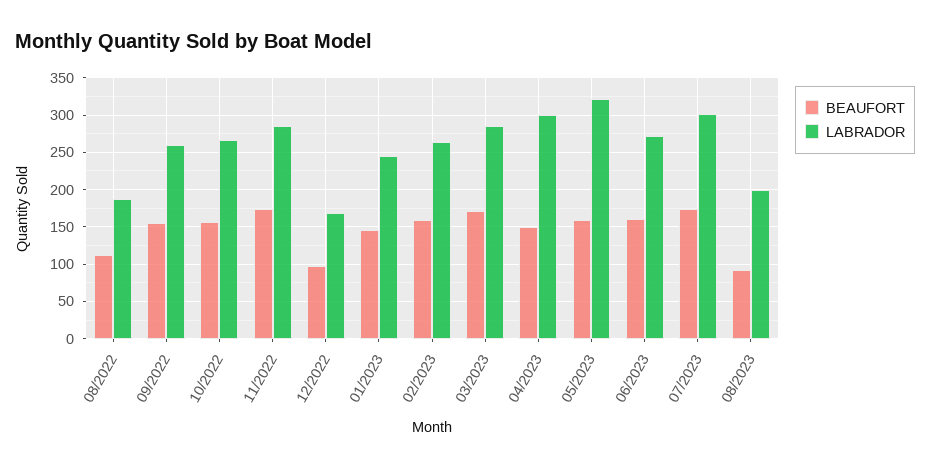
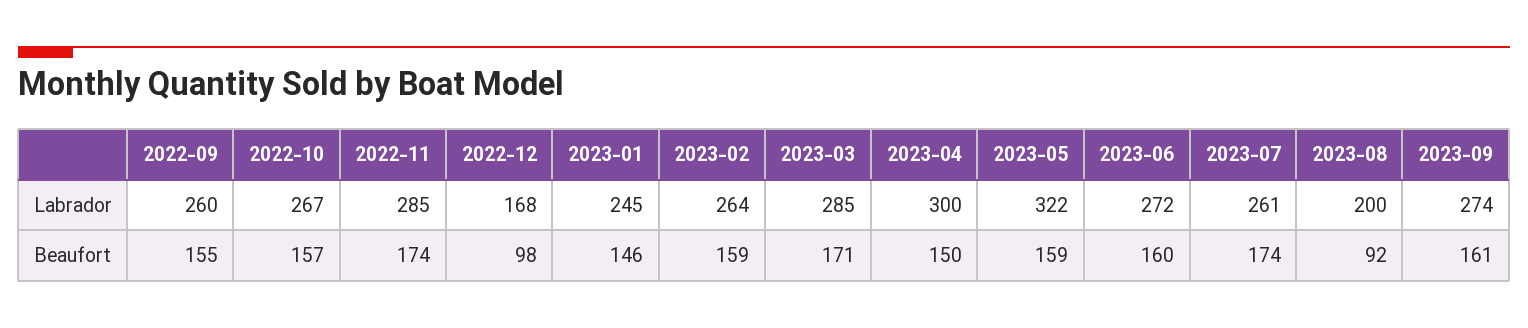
BEAUFORT, 08/2022: 110 -> none
LABRADOR, 08/2022: 190 -> none
LABRADOR, 07/2023: 300 -> 261
LABRADOR, 2023-09: none -> 274
BEAUFORT, 2023-09: none -> 161

